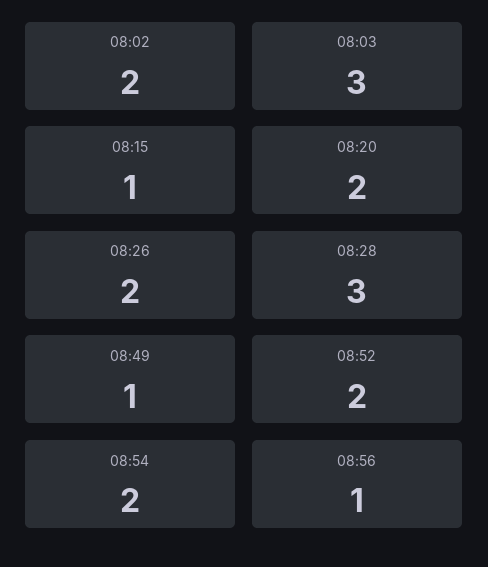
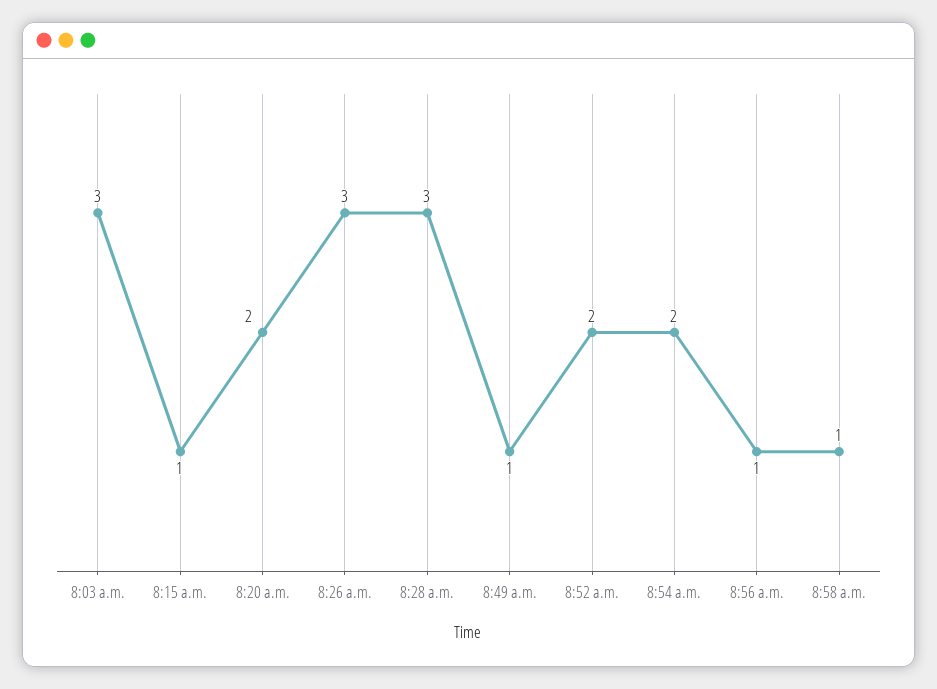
08:02: 2 -> none
08:26: 2 -> 3
8:58 a.m.: none -> 1

